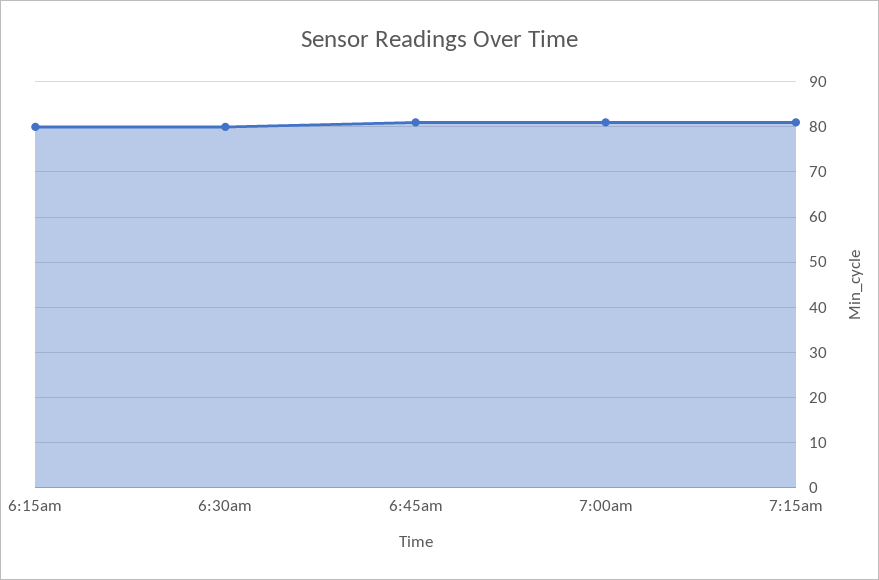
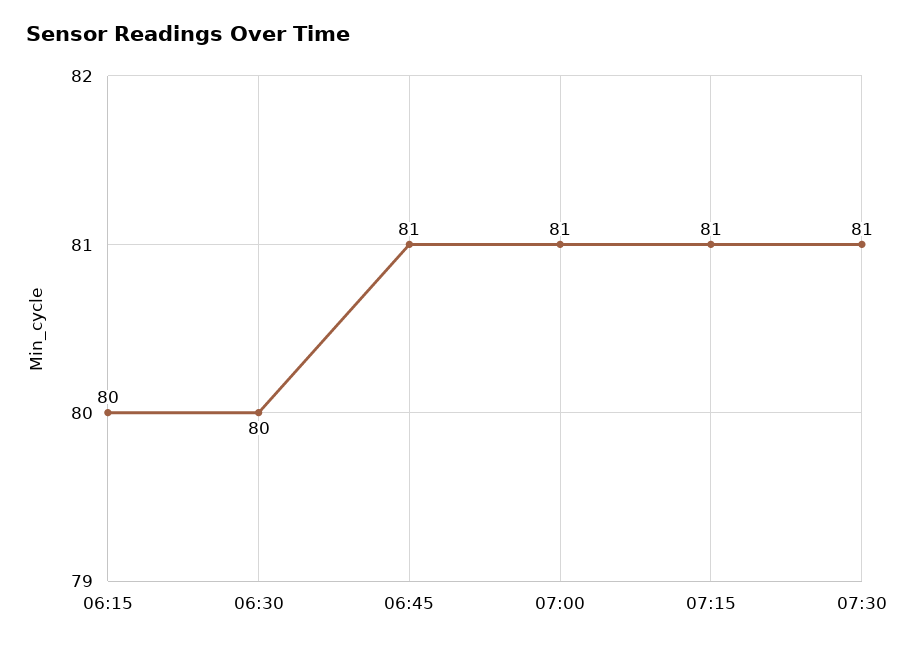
07:30: none -> 81

